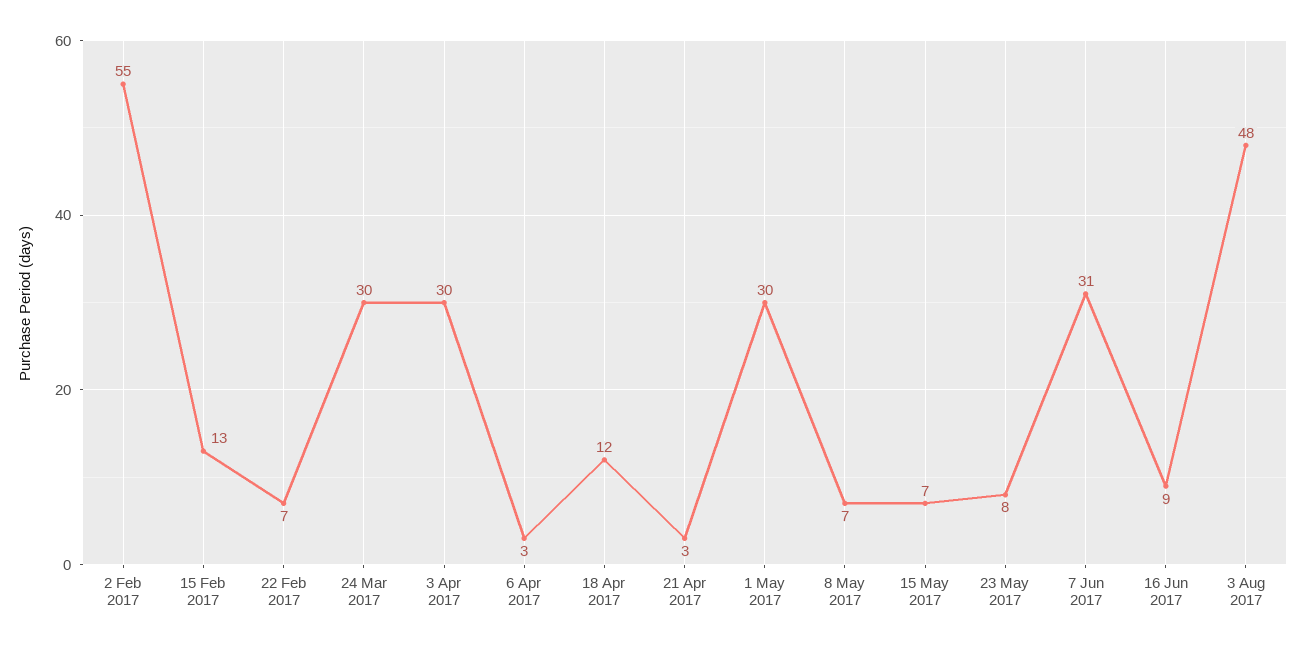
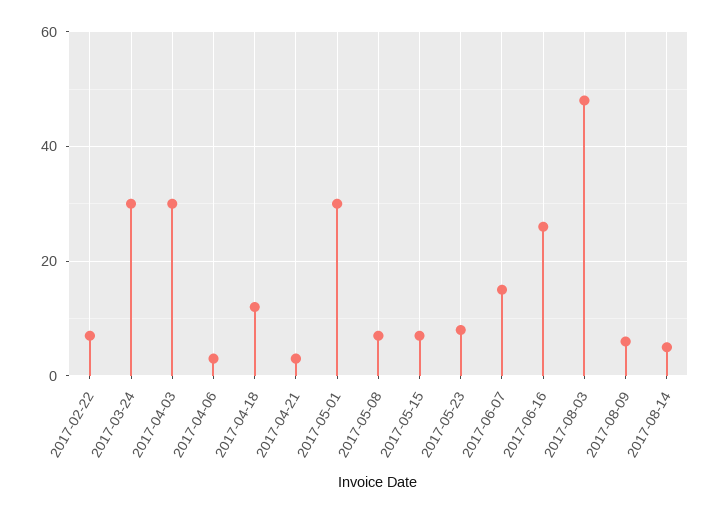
2 Feb 2017: 55 -> none
15 Feb 2017: 13 -> none
7 Jun 2017: 31 -> 15
16 Jun 2017: 9 -> 25
2017-08-09: none -> 5
2017-08-14: none -> 5

